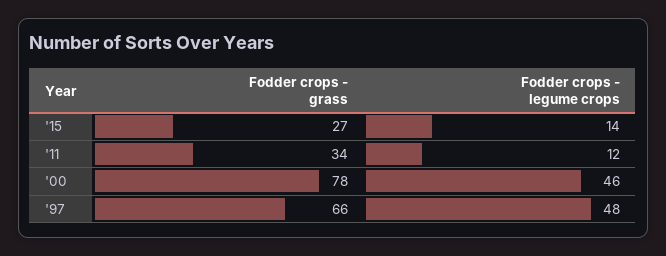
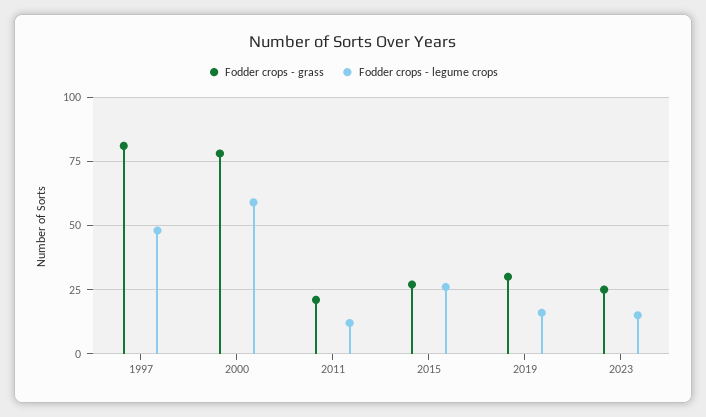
Fodder crops - legume crops, '15: 14 -> 25
Fodder crops - grass, '11: 34 -> 20
Fodder crops - legume crops, '00: 46 -> 60
Fodder crops - grass, '97: 66 -> 80
Fodder crops - grass, 2019: none -> 30
Fodder crops - legume crops, 2019: none -> 15
Fodder crops - grass, 2023: none -> 25
Fodder crops - legume crops, 2023: none -> 15

